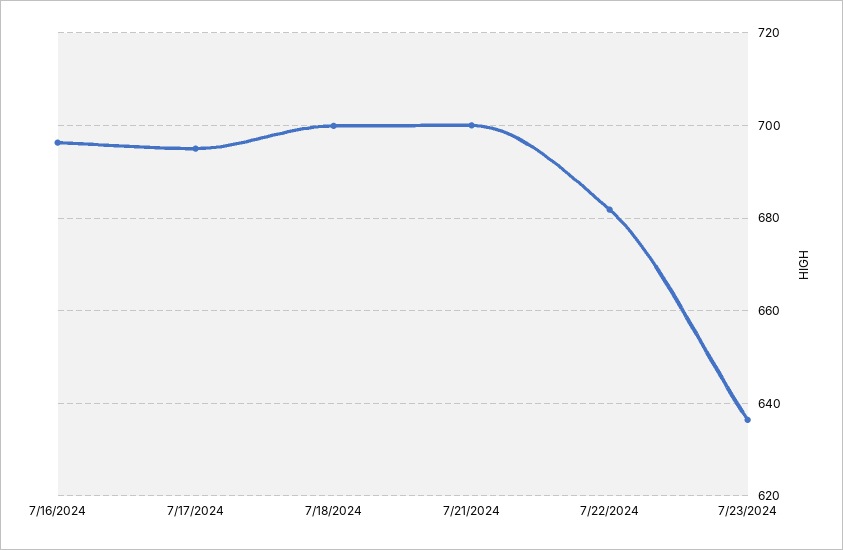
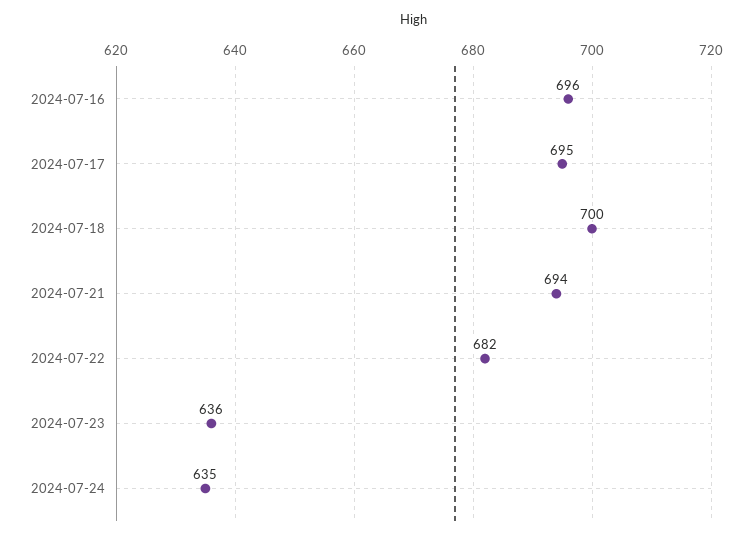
7/21/2024: 700 -> 694
2024-07-24: none -> 635

